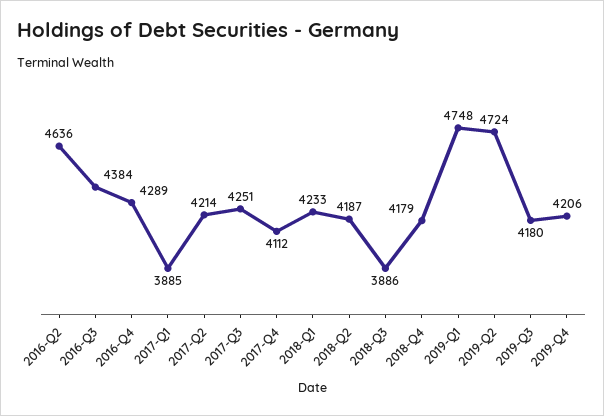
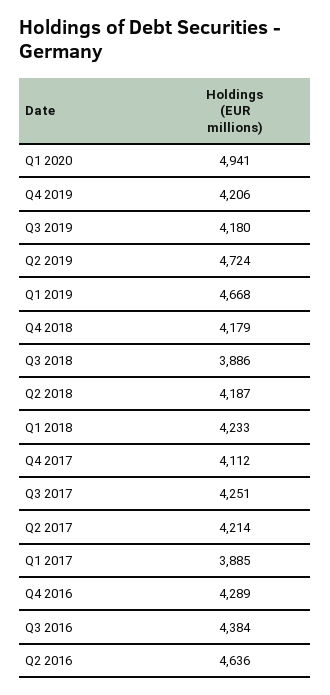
2019-Q1: 4748 -> 4668
Q1 2020: none -> 4941

